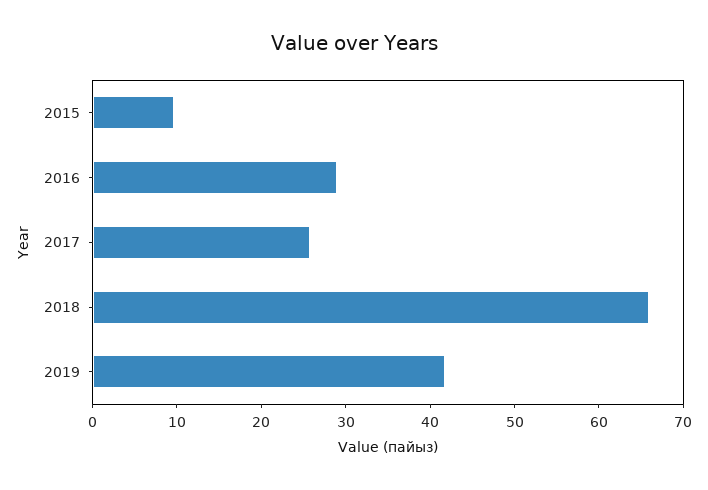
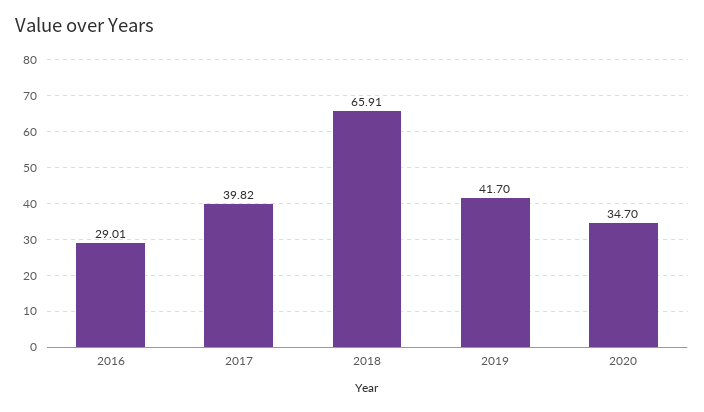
2015: 10 -> none
2017: 26 -> 39.82
2020: none -> 34.7

